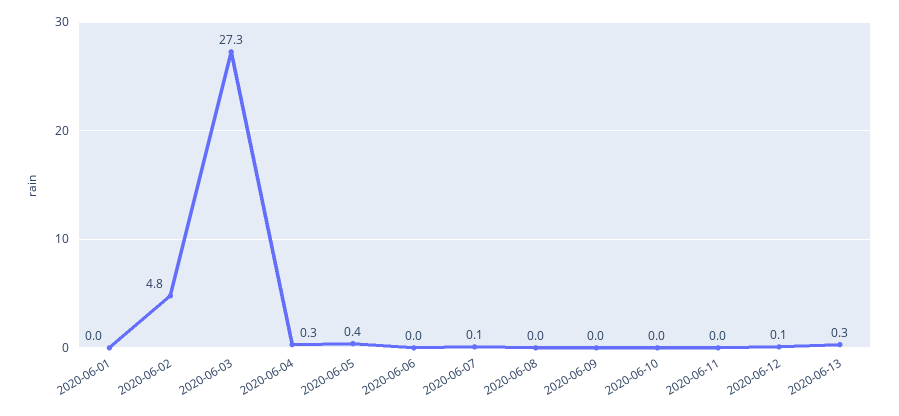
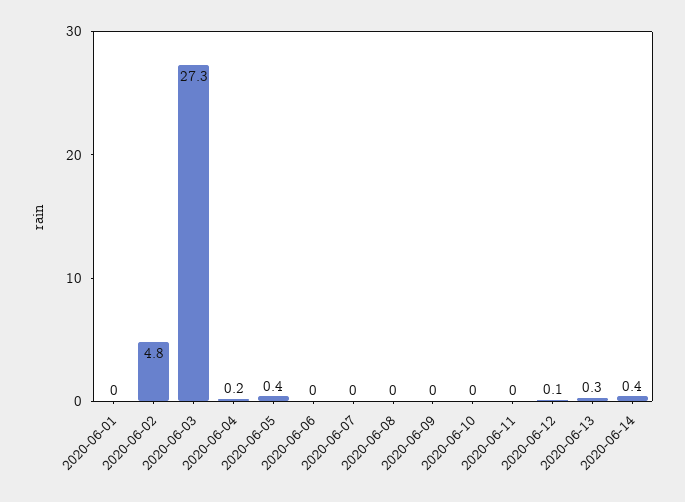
2020-06-04: 0.3 -> 0.2
2020-06-07: 0.1 -> 0
2020-06-14: none -> 0.4

